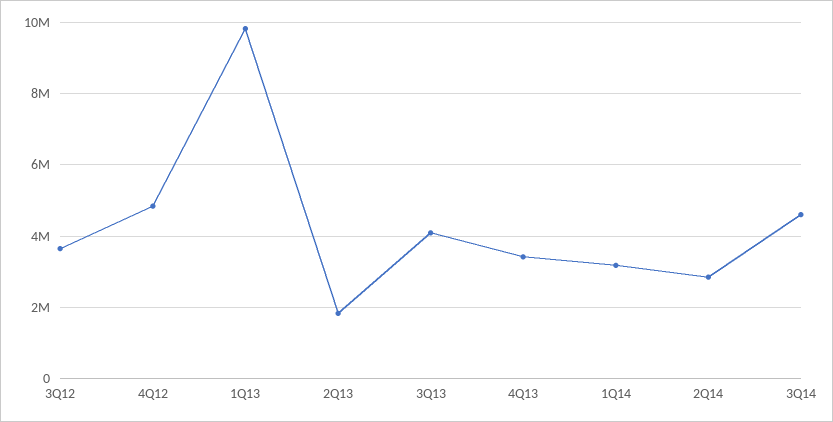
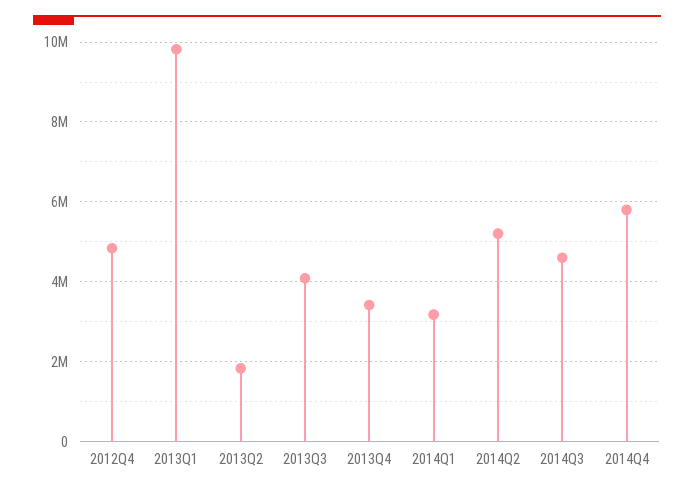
3Q12: 3600000 -> none
2Q14: 2800000 -> 5200000
2014Q4: none -> 5800000

